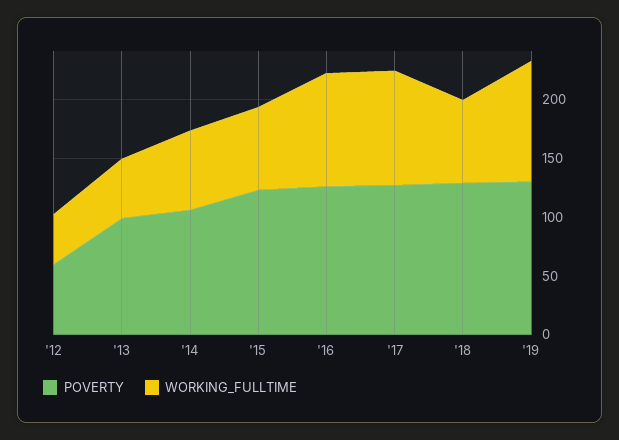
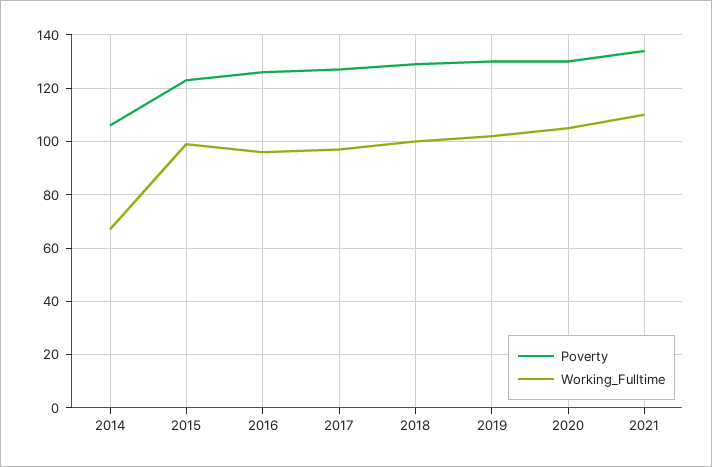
POVERTY, '12: 60 -> none
WORKING_FULLTIME, '12: 40 -> none
POVERTY, '13: 100 -> none
WORKING_FULLTIME, '13: 50 -> none
WORKING_FULLTIME, '15: 70 -> 100
WORKING_FULLTIME, '18: 70 -> 100
POVERTY, 2020: none -> 130
WORKING_FULLTIME, 2020: none -> 105
POVERTY, 2021: none -> 135
WORKING_FULLTIME, 2021: none -> 110

